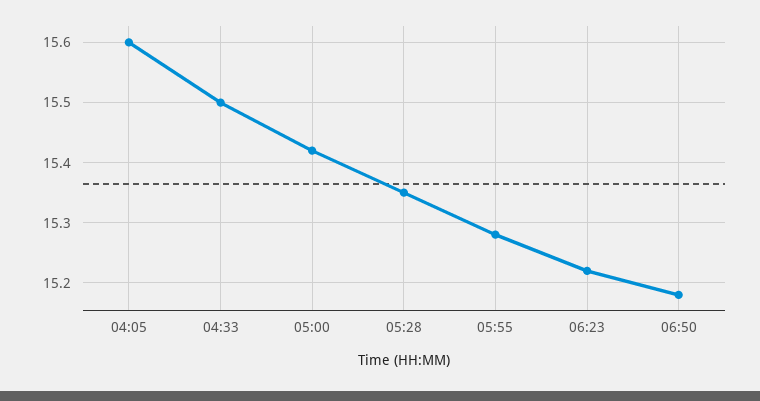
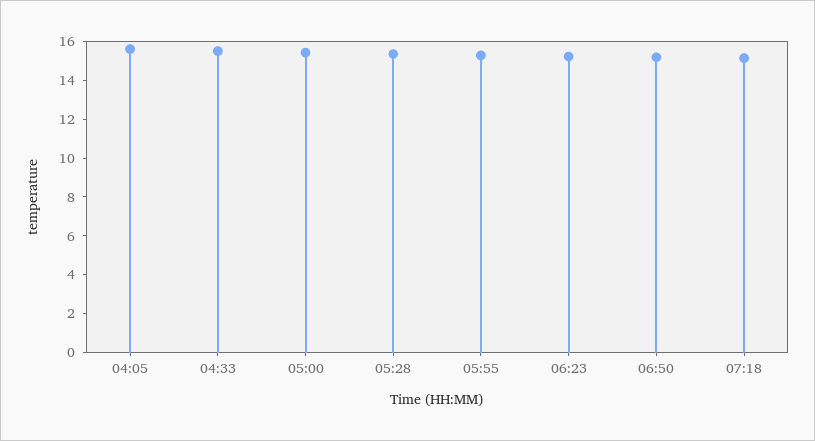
07:18: none -> 15

